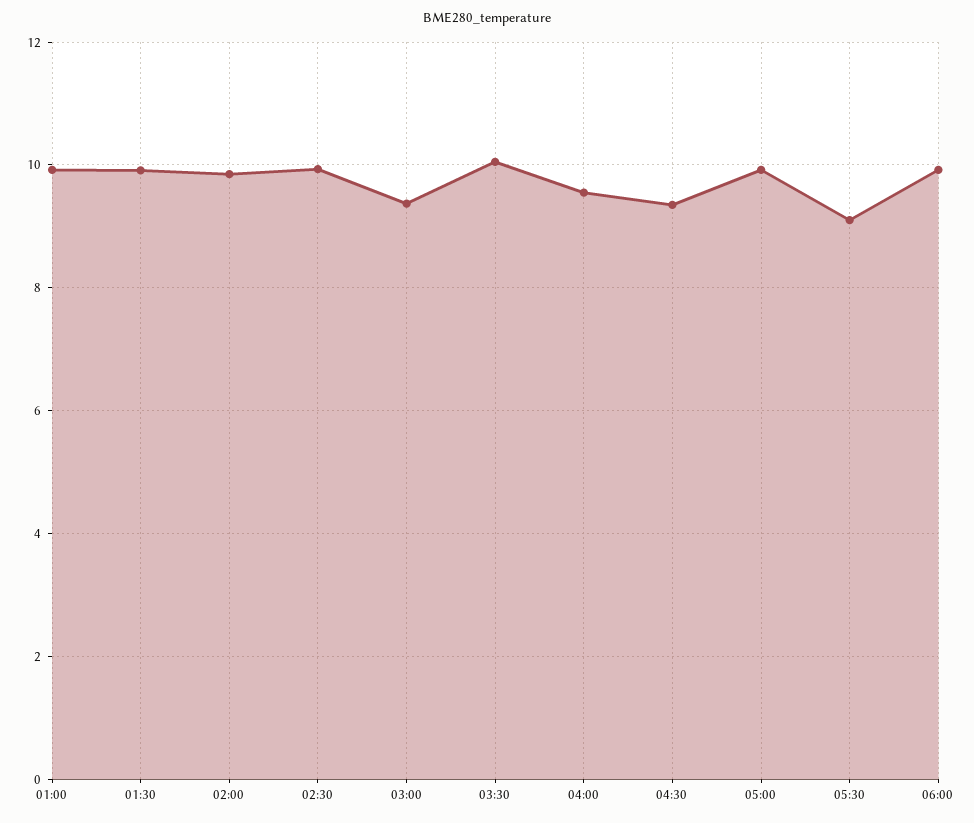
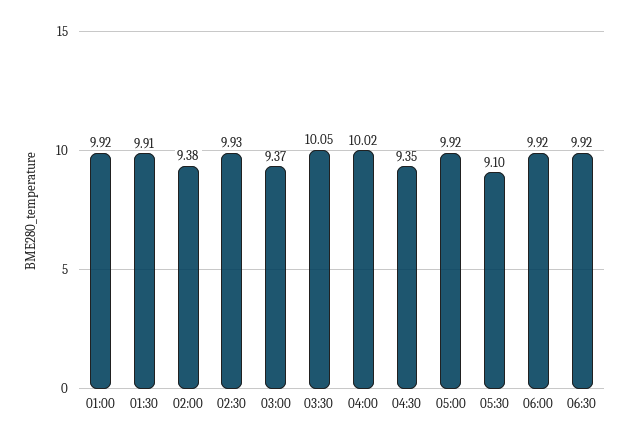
02:00: 9.8 -> 9.38
04:00: 9.6 -> 10.02
06:30: none -> 9.92

